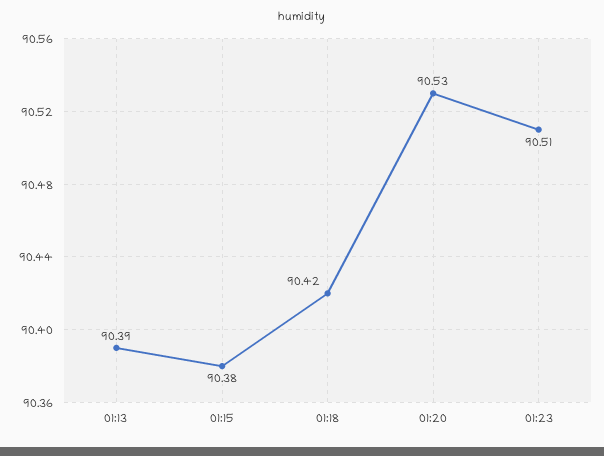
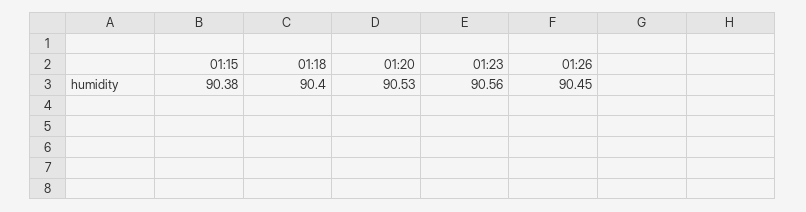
01:13: 90.39 -> none
01:18: 90.42 -> 90.4
01:23: 90.51 -> 90.56
01:26: none -> 90.45

